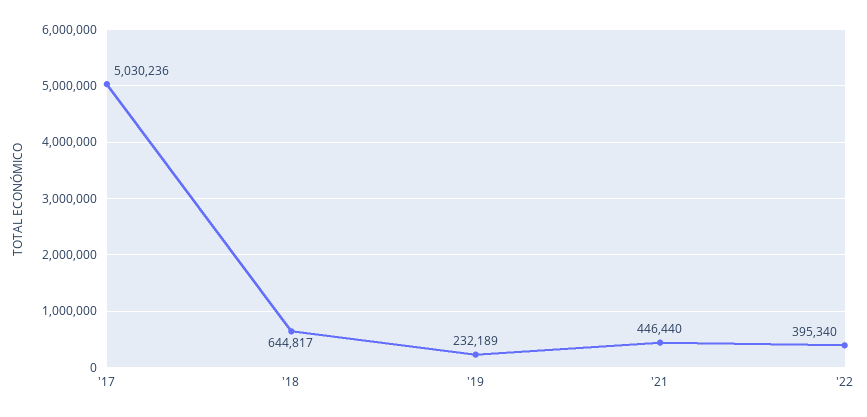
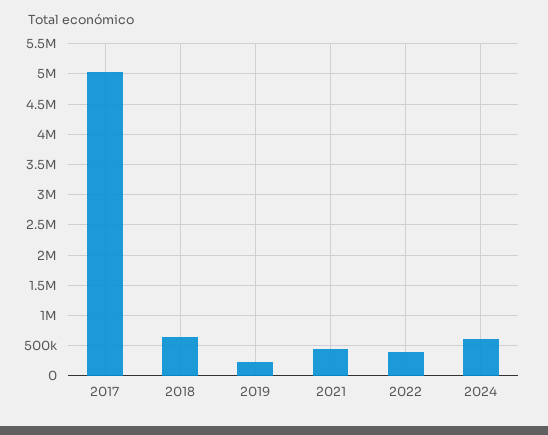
2024: none -> 600000

